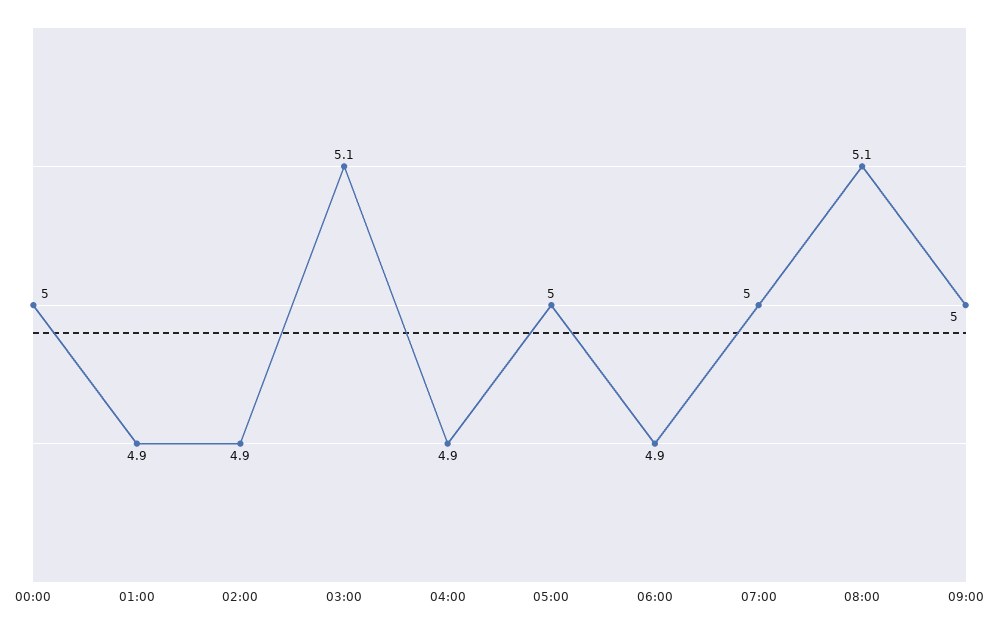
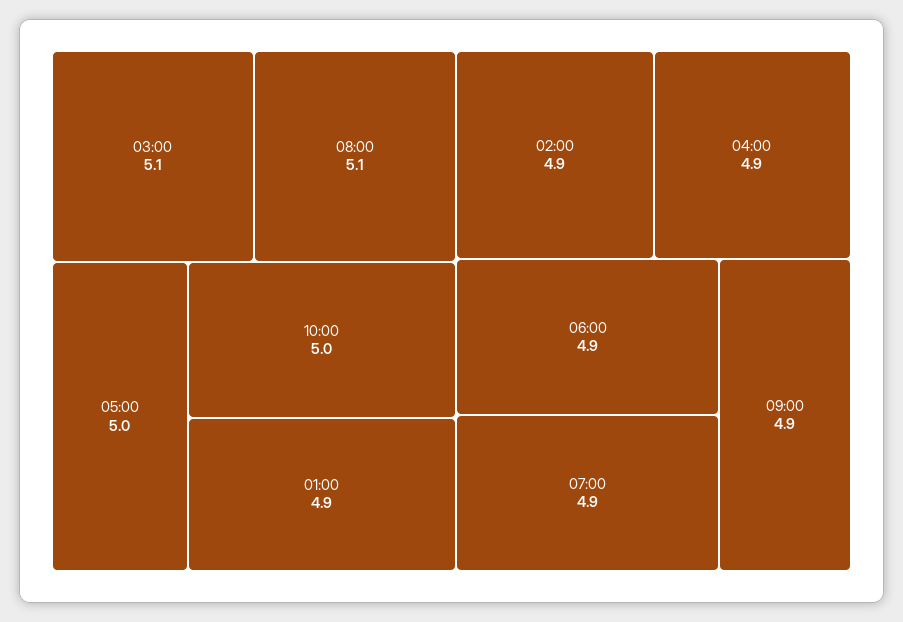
00:00: 5 -> none
07:00: 5 -> 4.9
09:00: 5 -> 4.9
10:00: none -> 5

